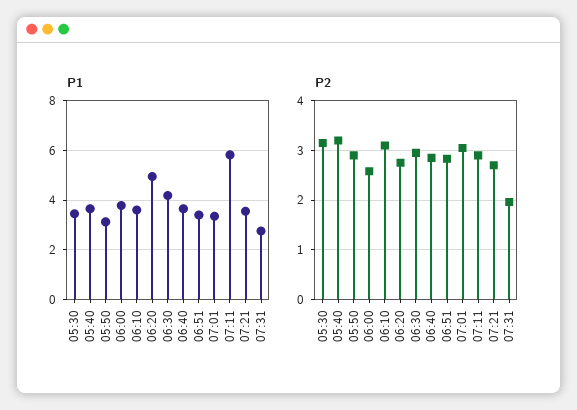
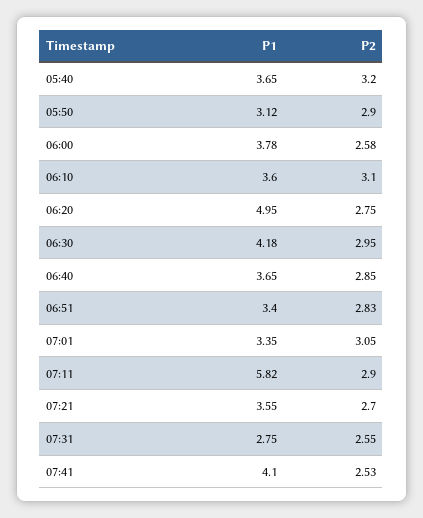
P1, 05:30: 3.5 -> none
P2, 05:30: 3.2 -> none
P2, 07:31: 2 -> 2.55
P1, 07:41: none -> 4.1
P2, 07:41: none -> 2.53

